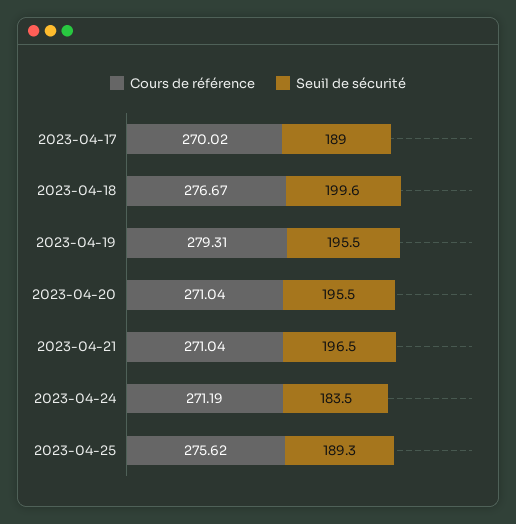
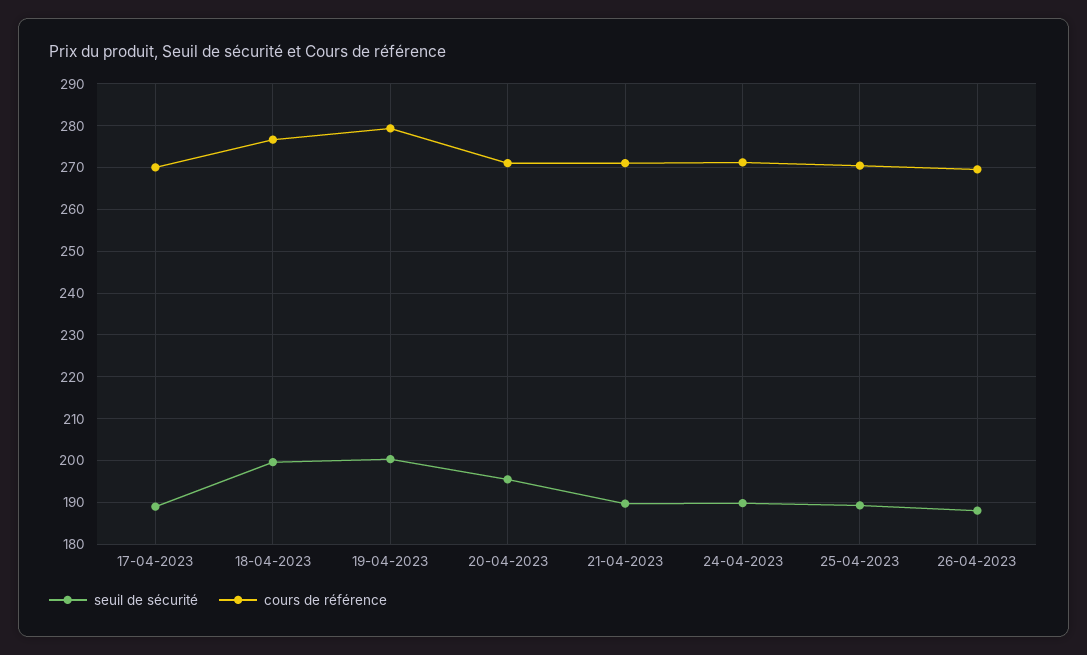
Seuil de sécurité, 2023-04-19: 195.5 -> 200
Seuil de sécurité, 2023-04-21: 196.5 -> 190
Seuil de sécurité, 2023-04-24: 183.5 -> 190
Cours de référence, 2023-04-25: 275.62 -> 270
Seuil de sécurité, 26-04-2023: none -> 188
Cours de référence, 26-04-2023: none -> 270

